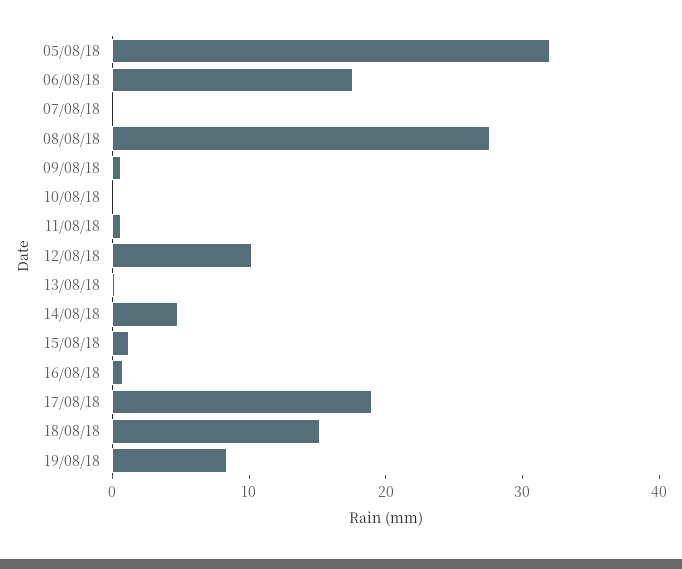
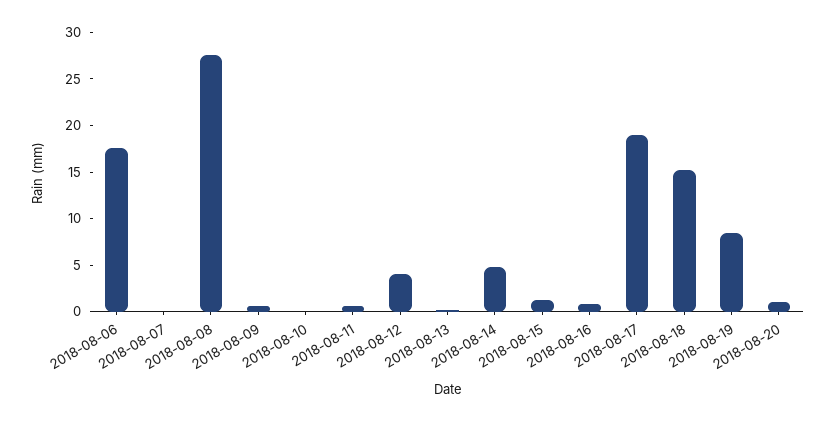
05/08/18: 32 -> none
12/08/18: 10 -> 4
2018-08-20: none -> 1

